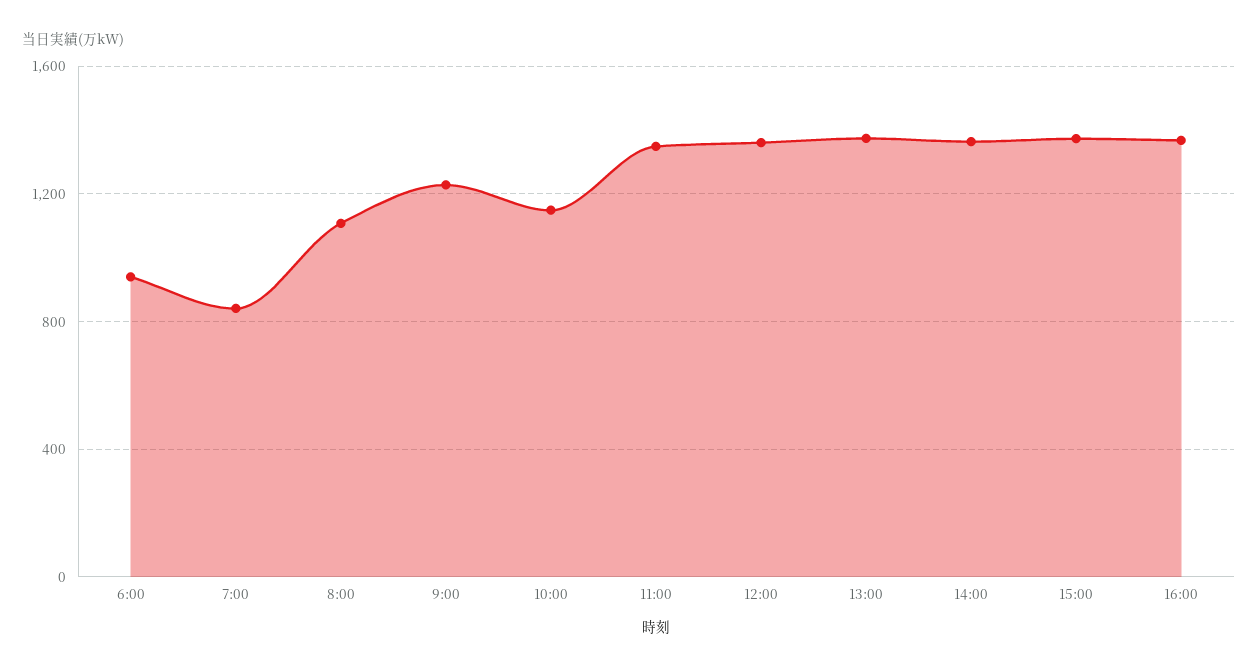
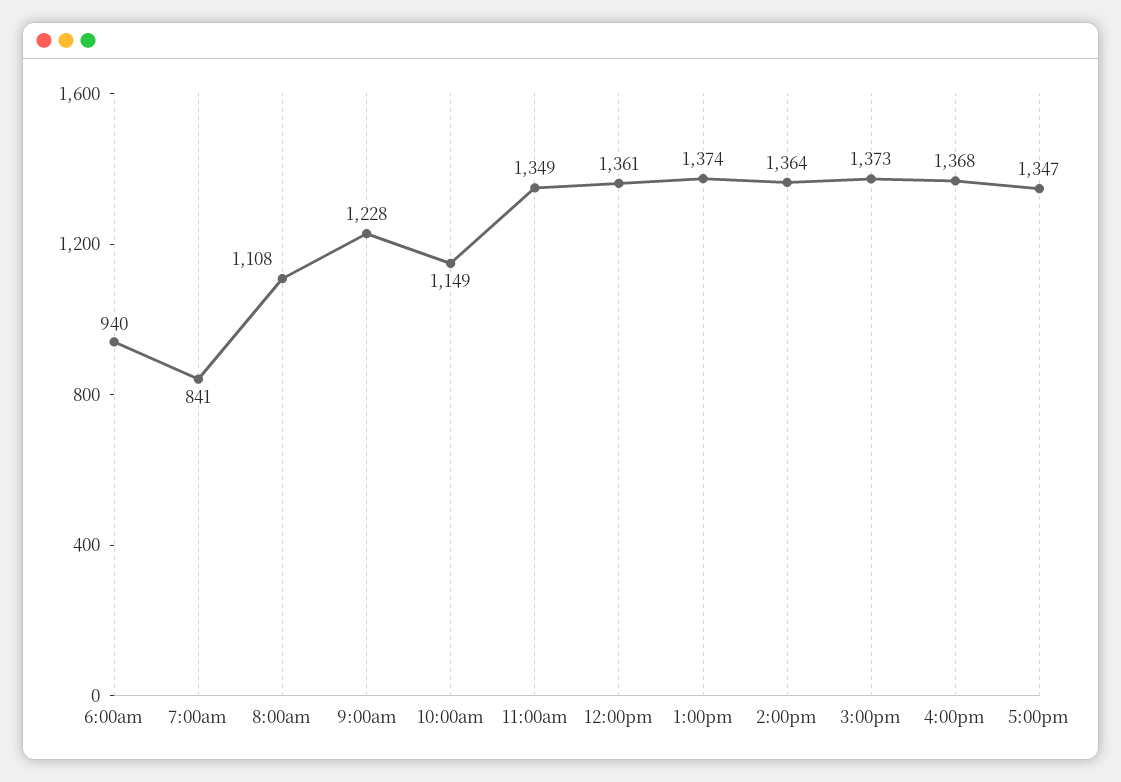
5:00pm: none -> 1347

